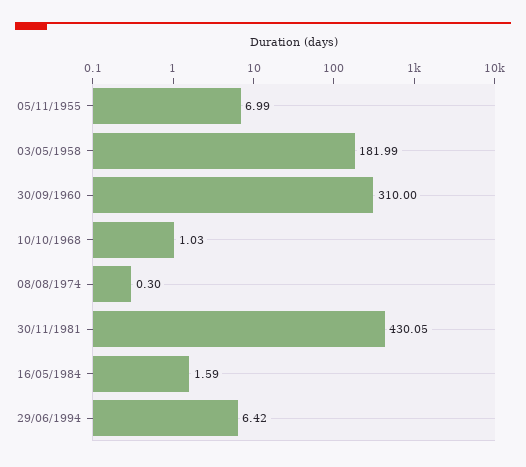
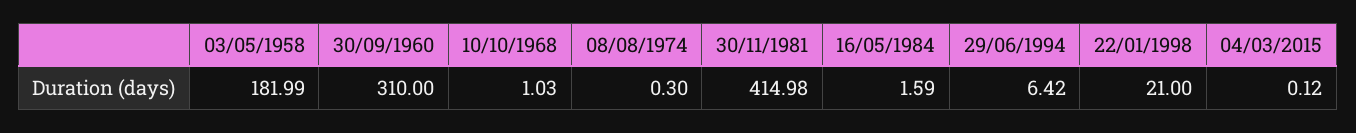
05/11/1955: 6.99 -> none
30/11/1981: 430.05 -> 414.98
22/01/1998: none -> 21
04/03/2015: none -> 0.12

